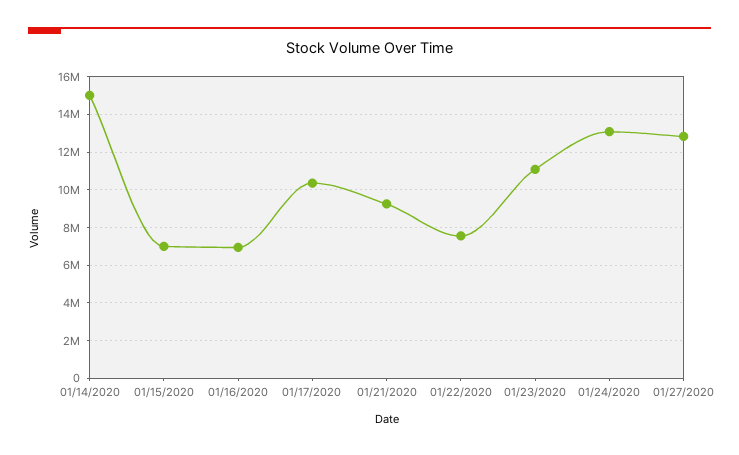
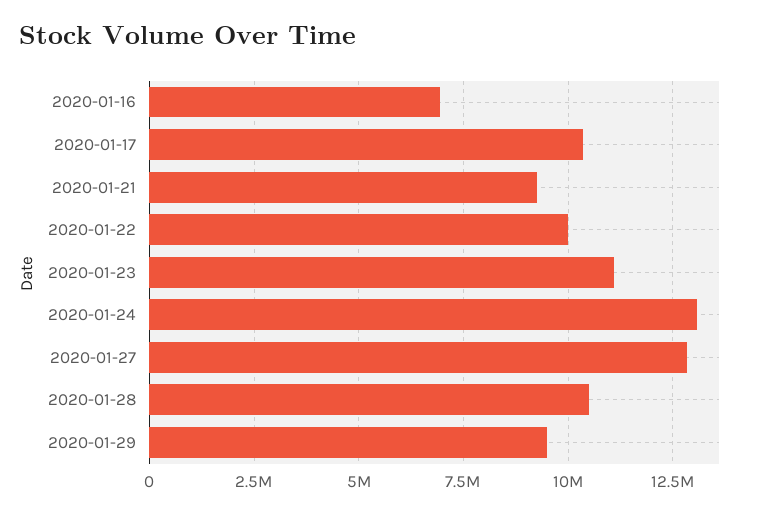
01/14/2020: 15000000 -> none
01/15/2020: 7000000 -> none
01/22/2020: 7500000 -> 10000000
2020-01-28: none -> 10500000
2020-01-29: none -> 9500000

